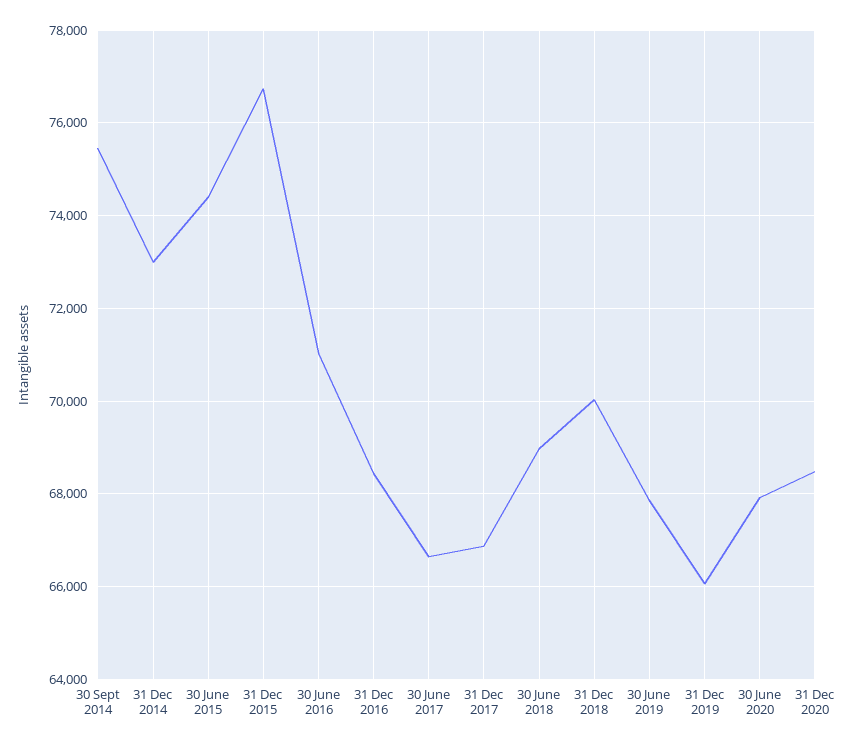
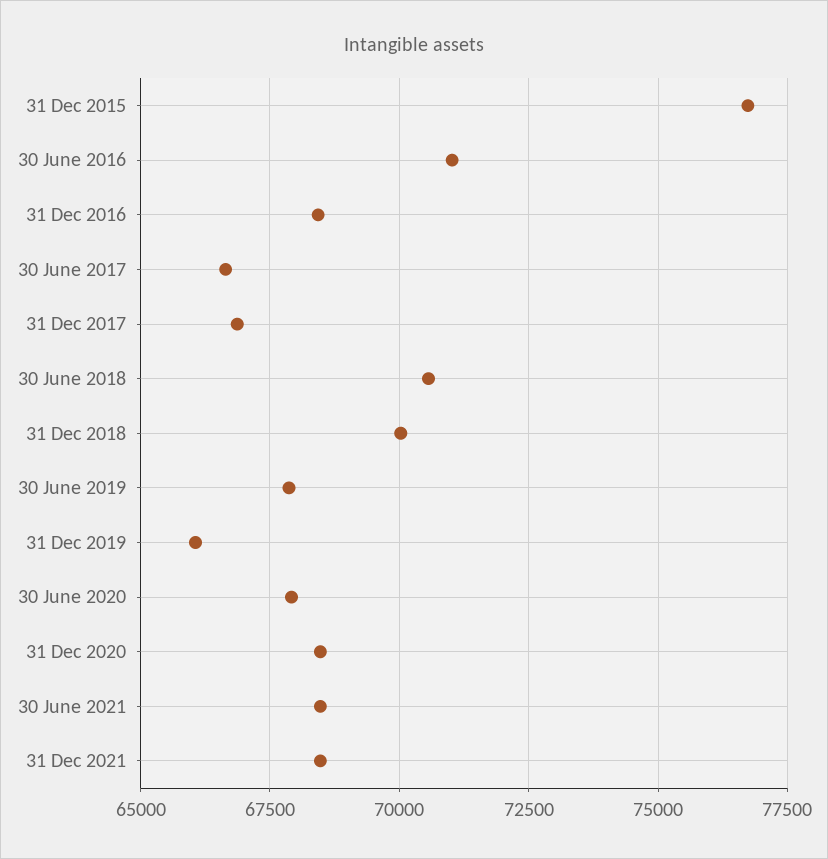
30 Sept 2014: 75400 -> none
31 Dec 2014: 73000 -> none
30 June 2015: 74400 -> none
30 June 2018: 69000 -> 70500
30 June 2021: none -> 68500
31 Dec 2021: none -> 68500

